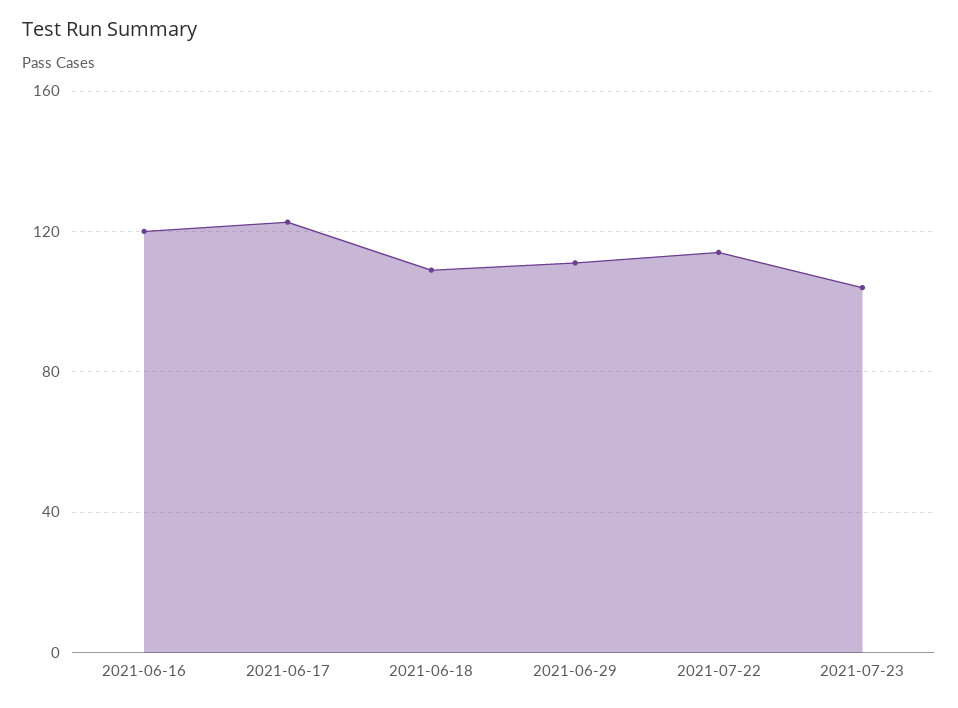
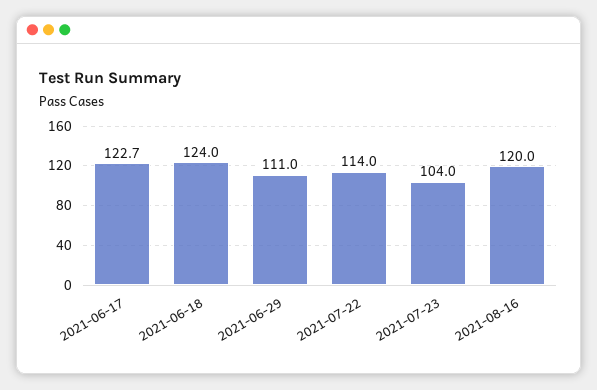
2021-06-16: 120 -> none
2021-06-18: 110 -> 124
2021-08-16: none -> 120

